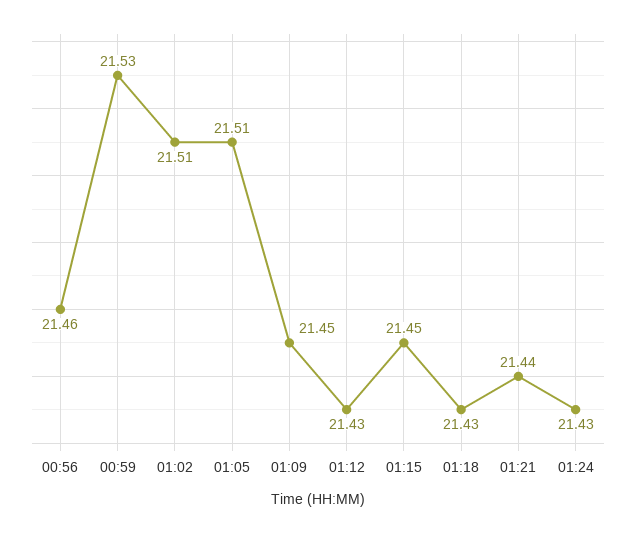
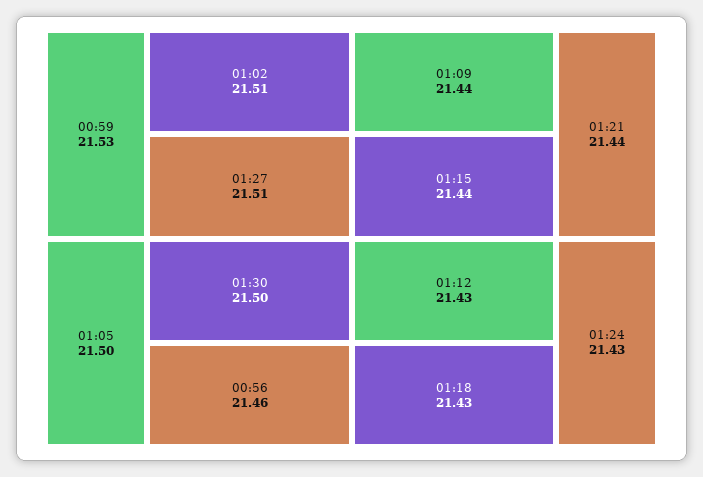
01:05: 21.51 -> 21.5
01:09: 21.45 -> 21.44
01:15: 21.45 -> 21.44
01:27: none -> 21.51
01:30: none -> 21.5

